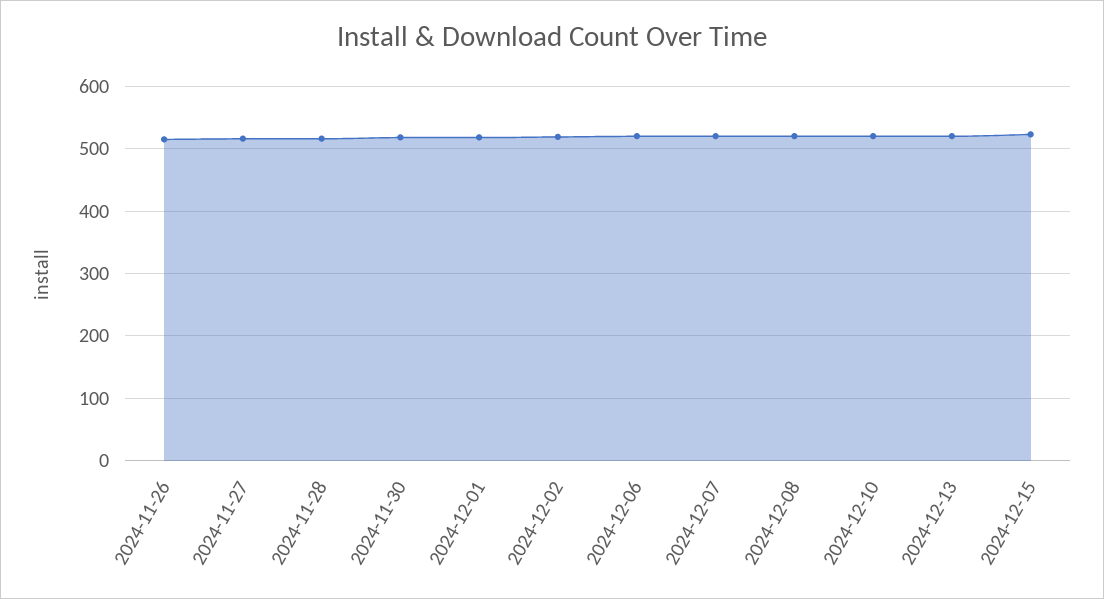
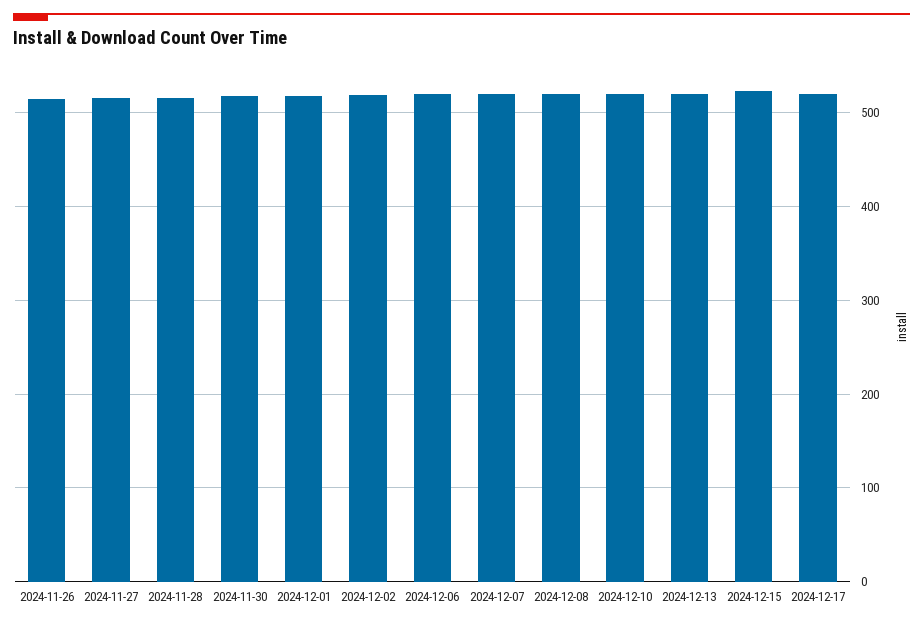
2024-12-17: none -> 520

